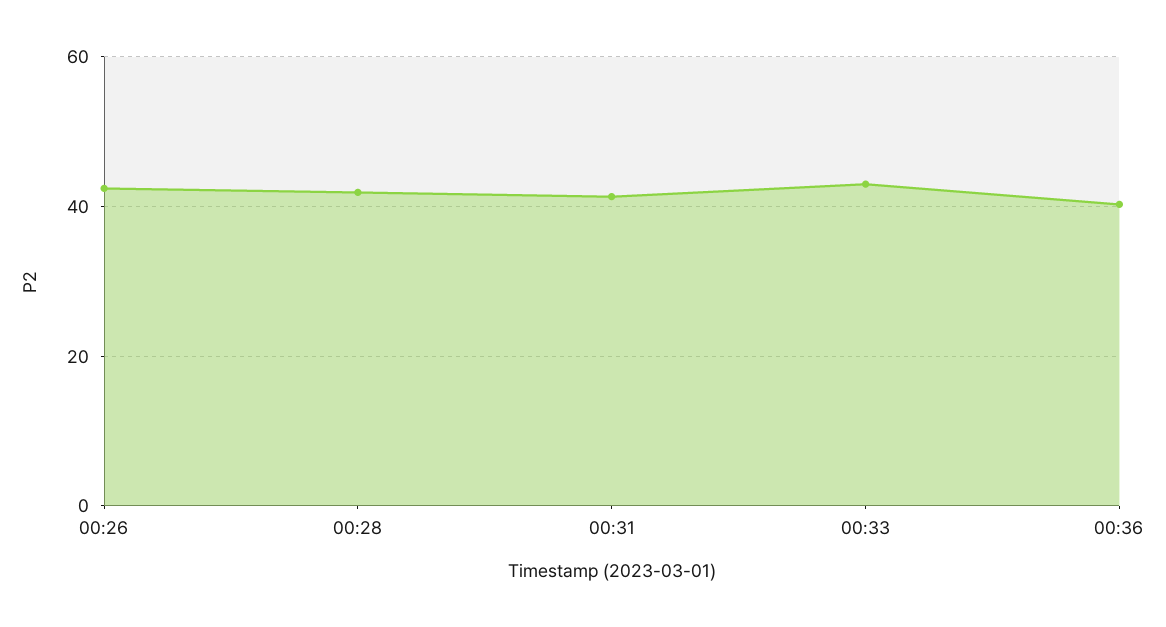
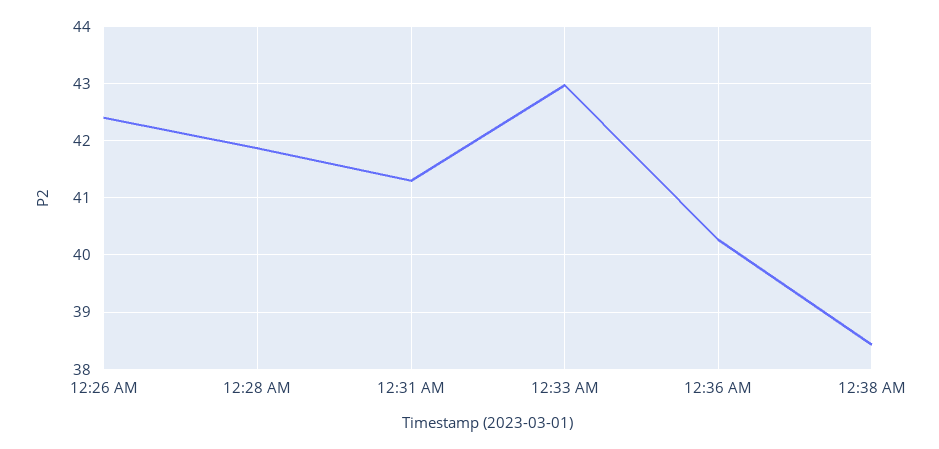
12:38 AM: none -> 38.4

